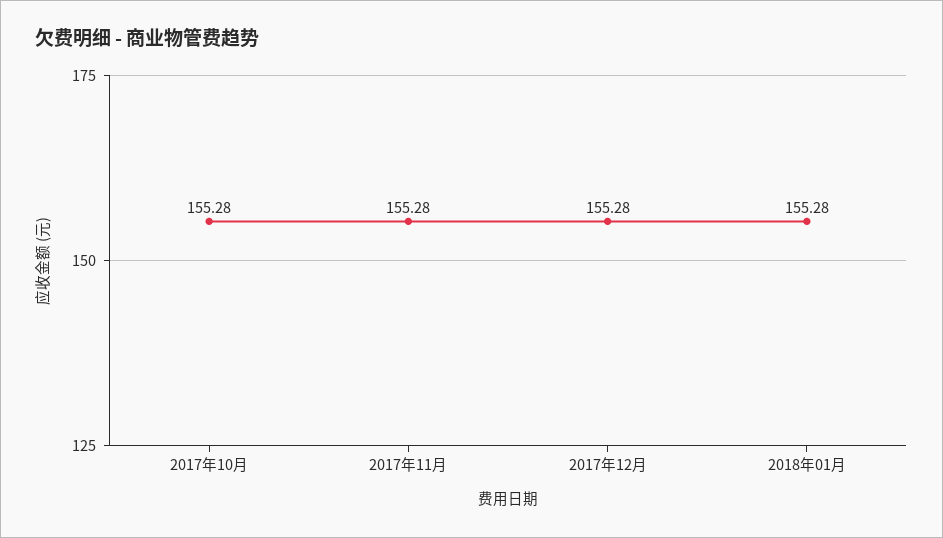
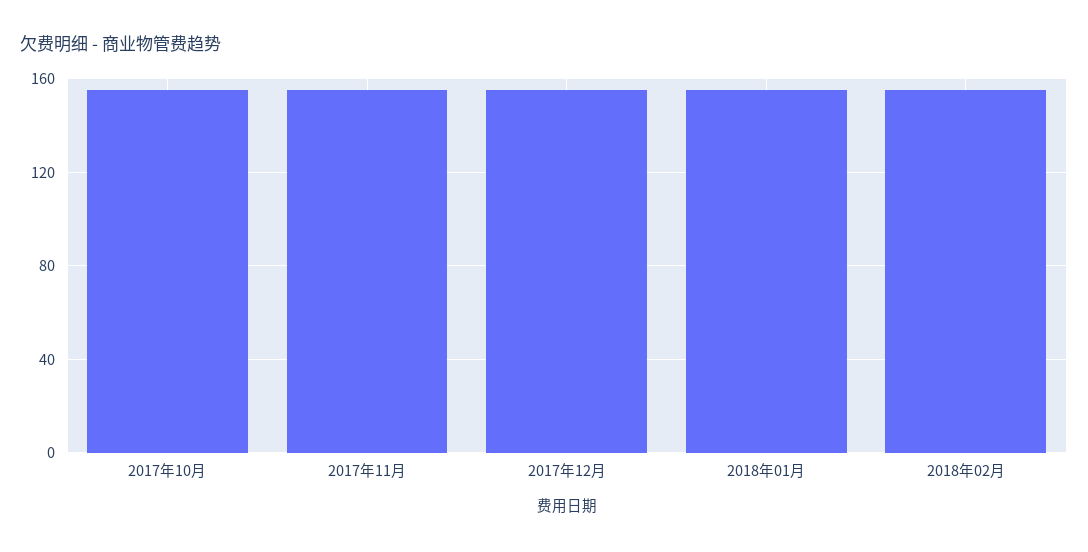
2018年02月: none -> 155

